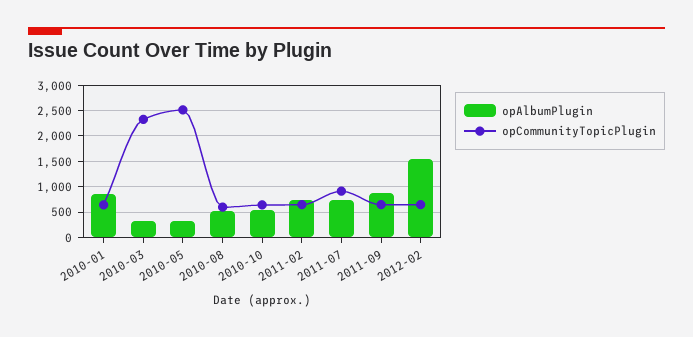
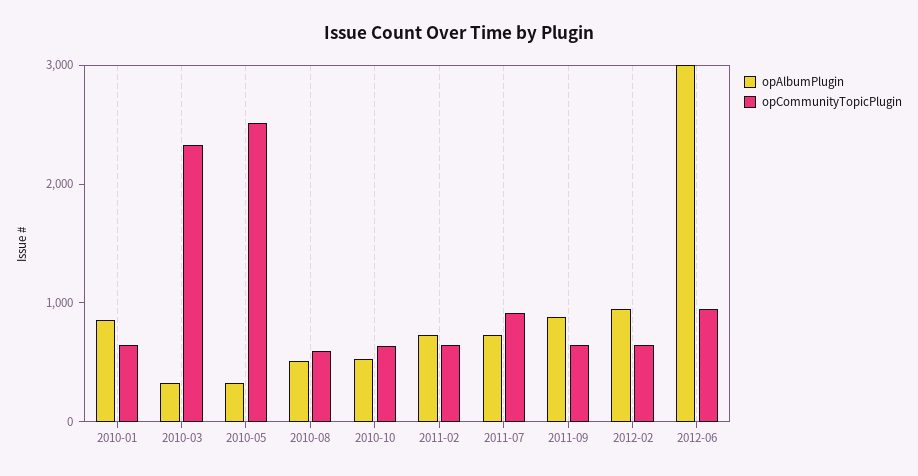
opAlbumPlugin, 2012-02: 1500 -> 1000
opAlbumPlugin, 2012-06: none -> 3000
opCommunityTopicPlugin, 2012-06: none -> 1000

